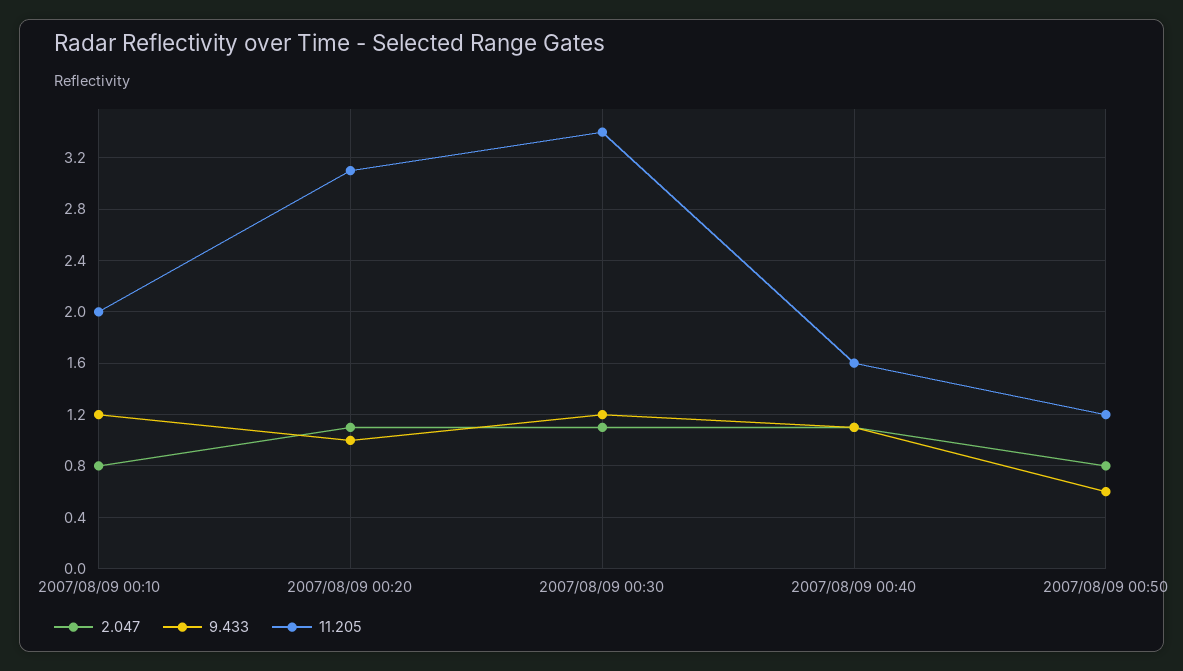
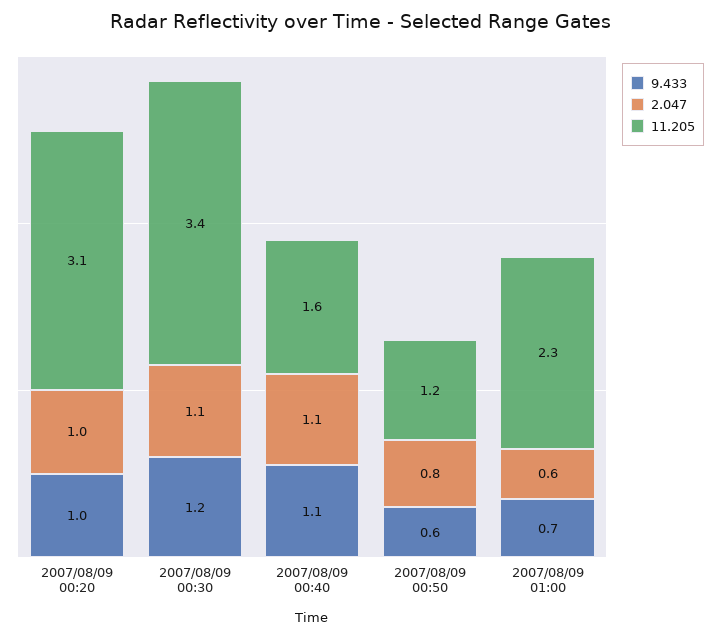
2.047, 2007/08/09 00:10: 0.8 -> none
9.433, 2007/08/09 00:10: 1.2 -> none
11.205, 2007/08/09 00:10: 2 -> none
2.047, 2007/08/09 00:20: 1.1 -> 1
9.433, 2007/08/09 01:00: none -> 0.7
2.047, 2007/08/09 01:00: none -> 0.6
11.205, 2007/08/09 01:00: none -> 2.3

